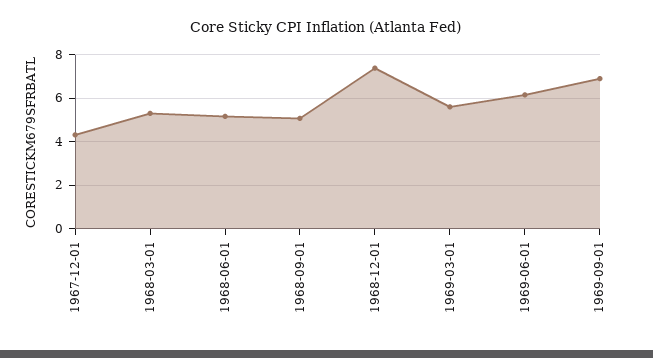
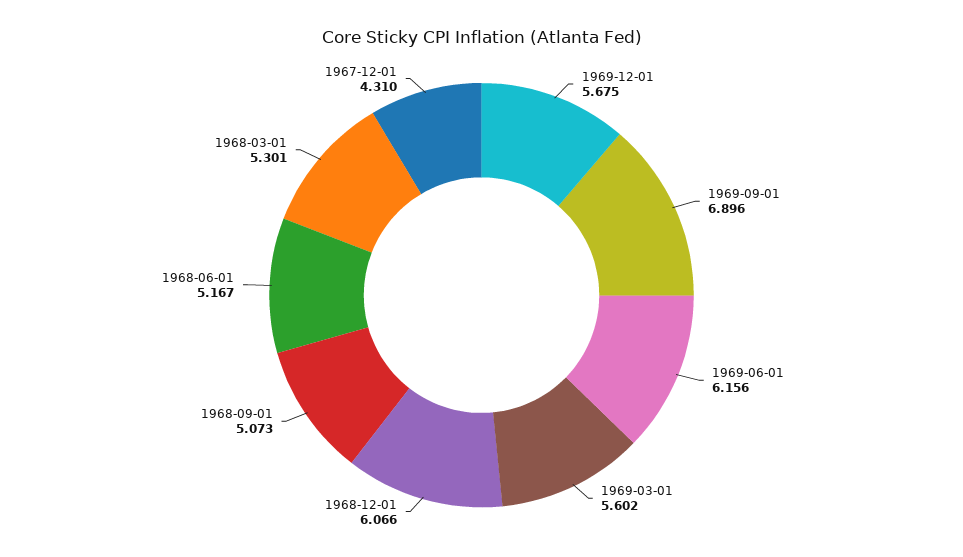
1968-12-01: 7.5 -> 6.066
1969-12-01: none -> 5.675

